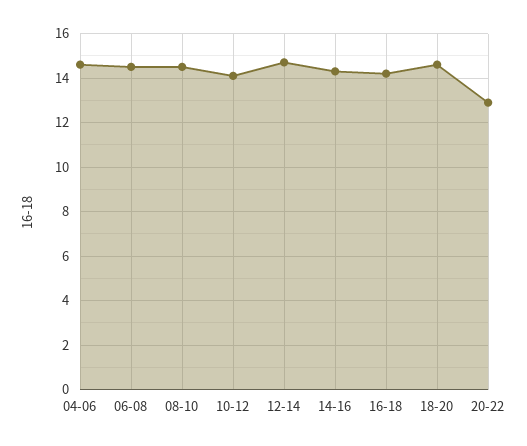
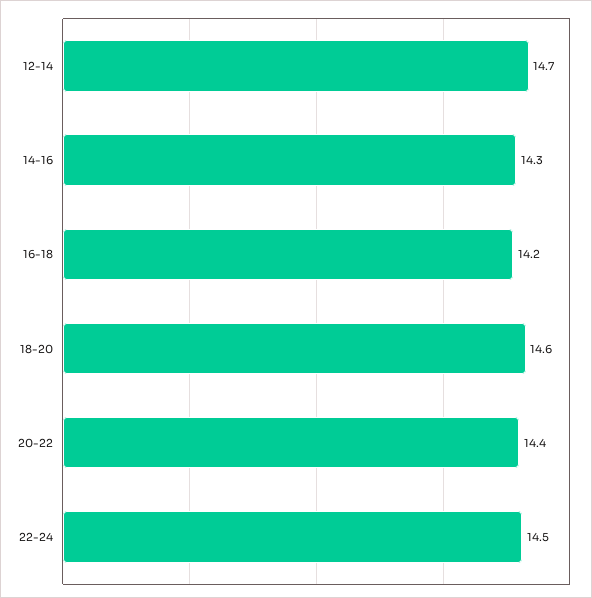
04-06: 14.5 -> none
06-08: 14.5 -> none
08-10: 14.5 -> none
10-12: 14 -> none
20-22: 13 -> 14.4
22-24: none -> 14.5

